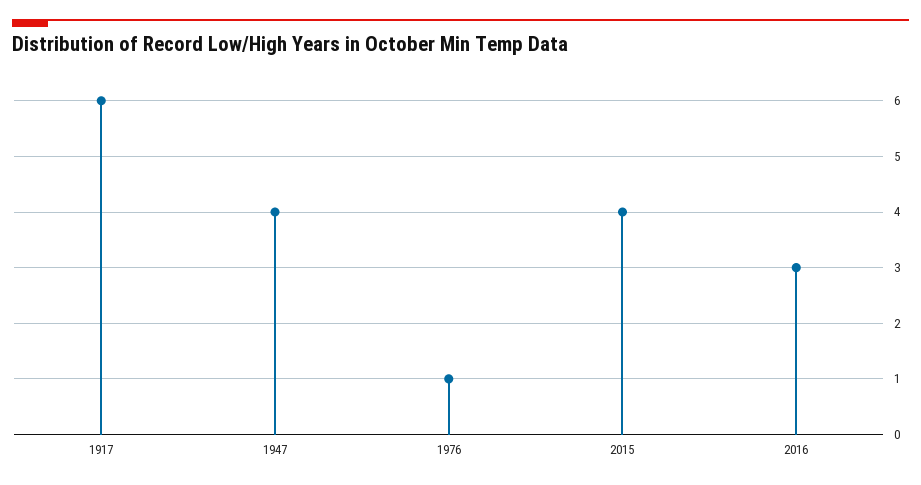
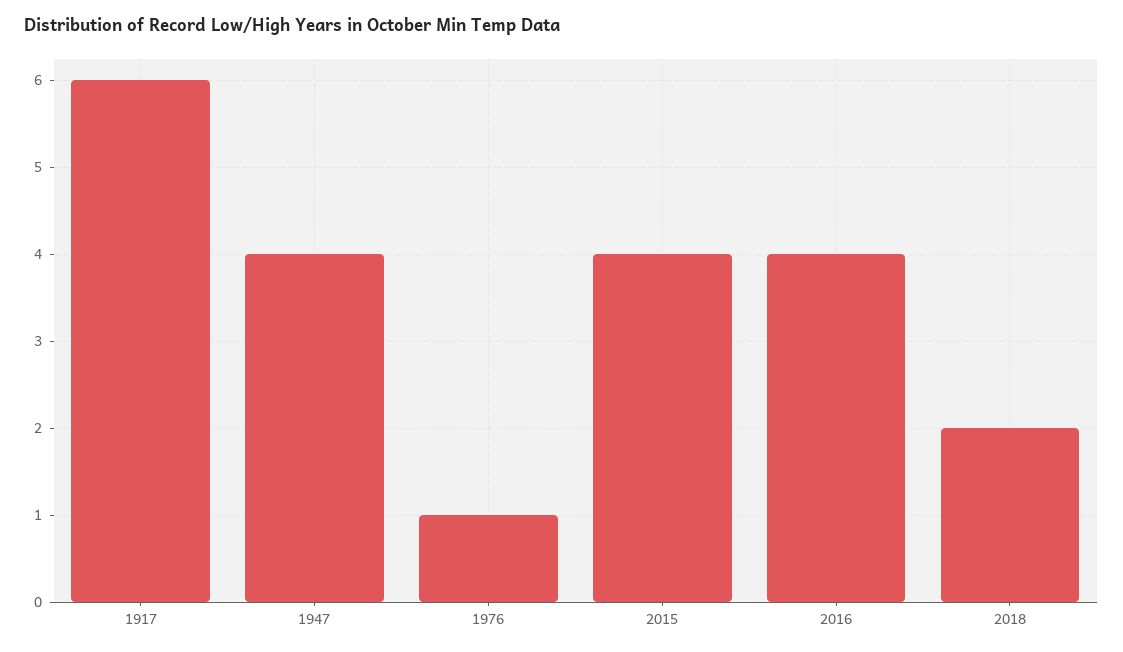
2016: 3 -> 4
2018: none -> 2

